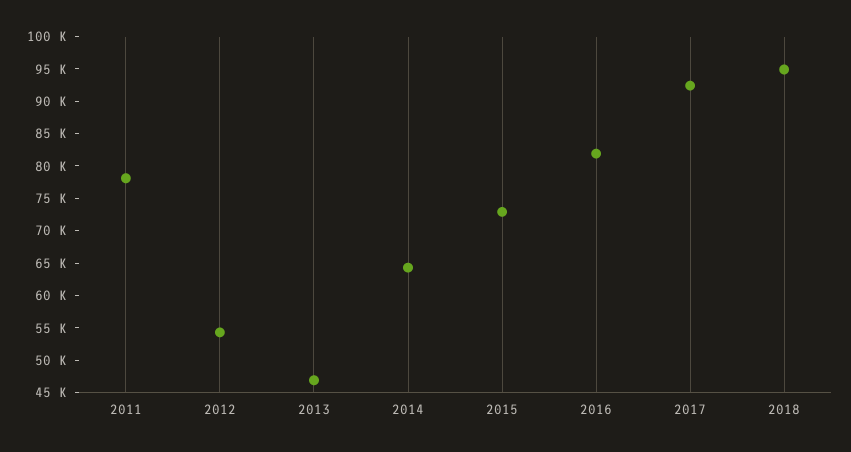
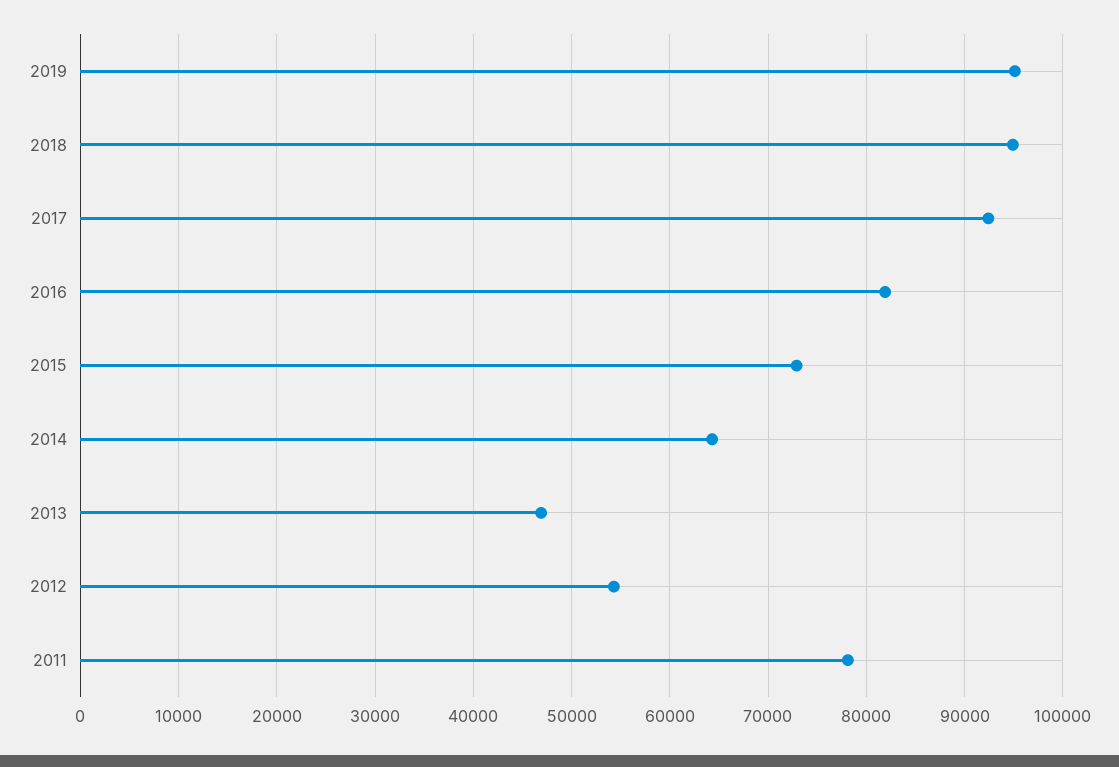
2019: none -> 95000

